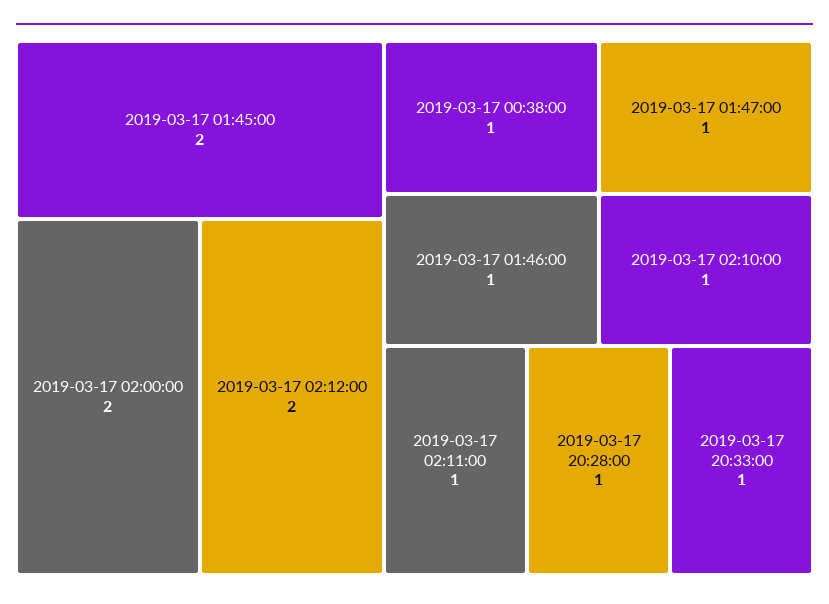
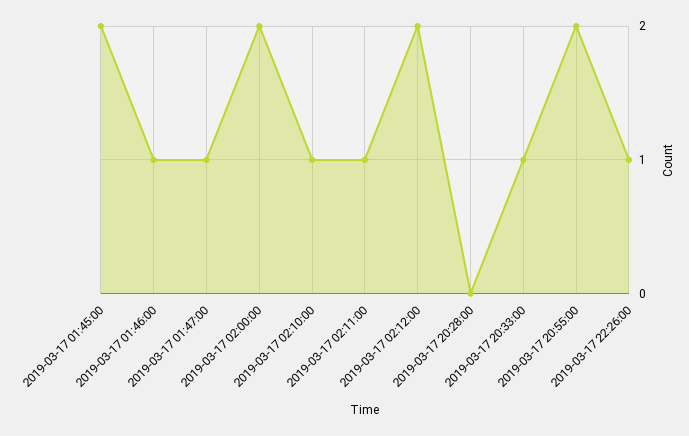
2019-03-17 00:38:00: 1 -> none
2019-03-17 20:28:00: 1 -> 0
2019-03-17 20:55:00: none -> 2
2019-03-17 22:26:00: none -> 1

